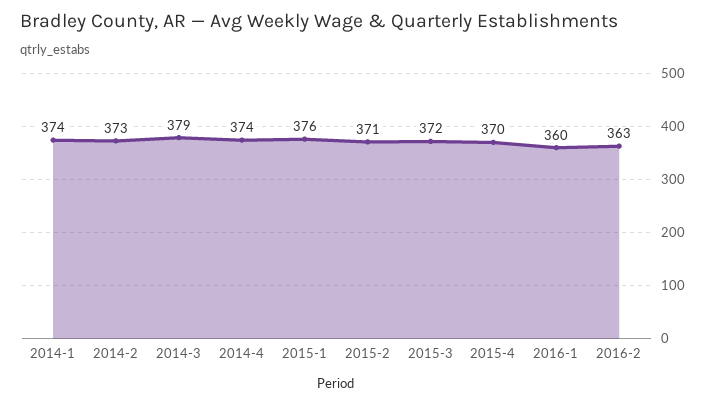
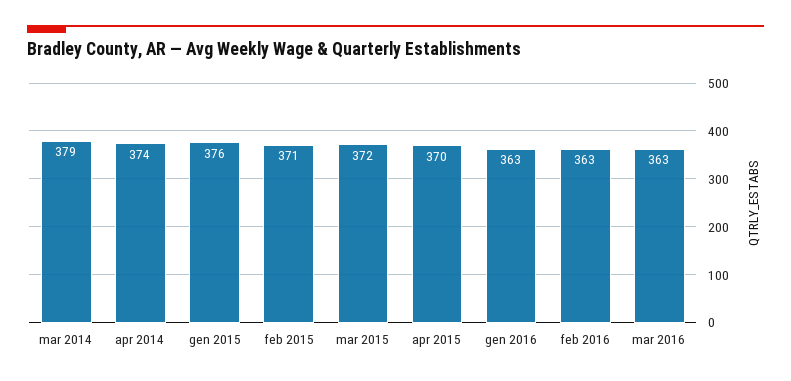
2014-1: 374 -> none
2014-2: 373 -> none
2016-1: 360 -> 363
mar 2016: none -> 363

